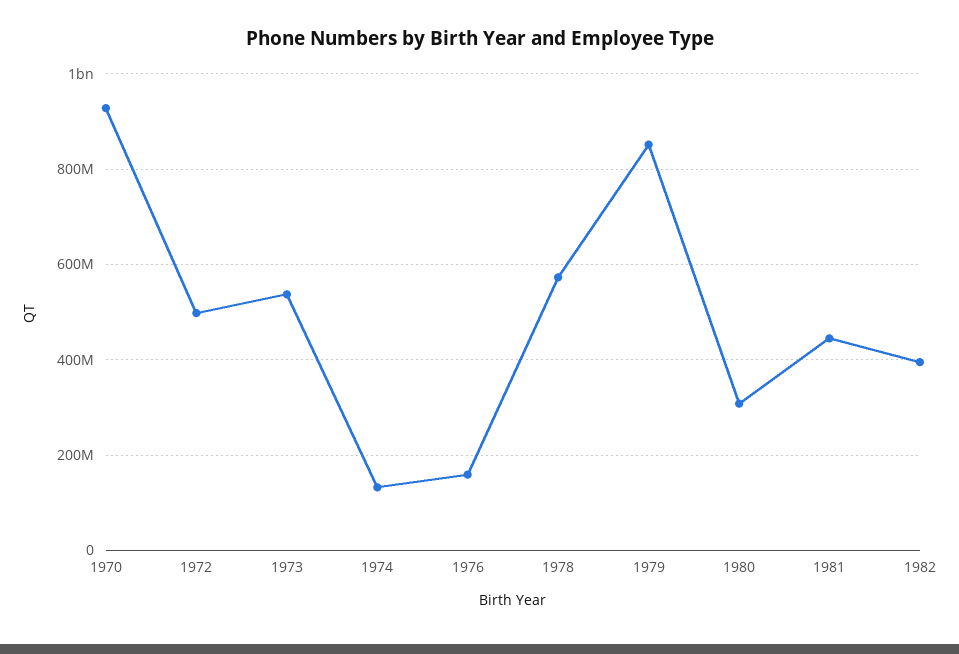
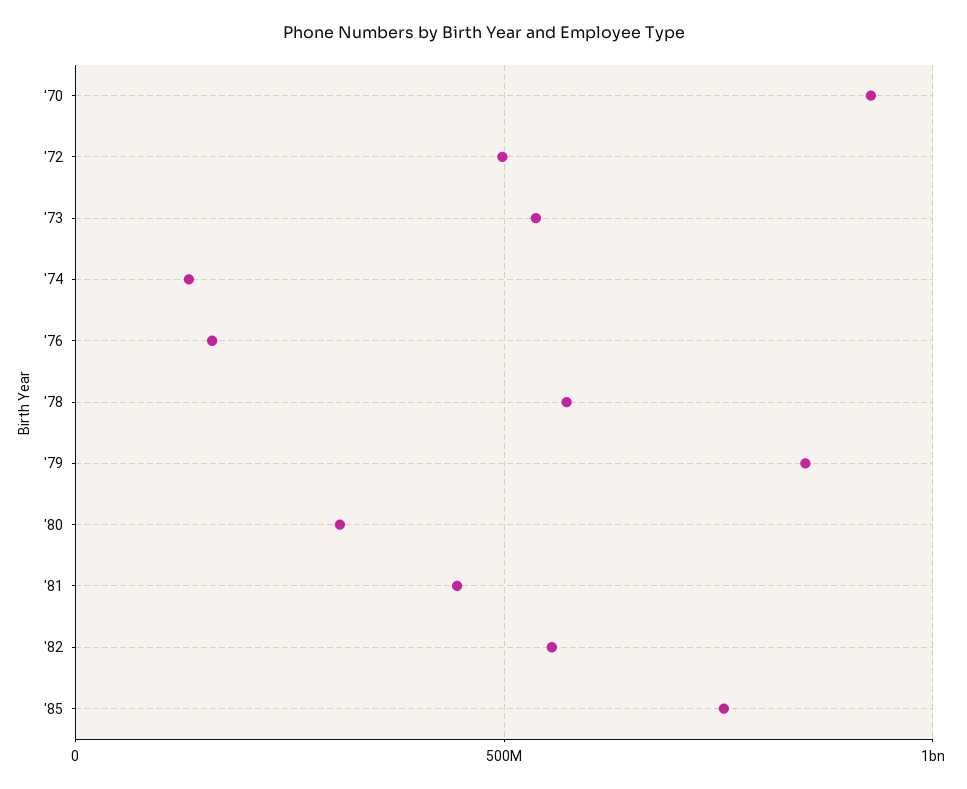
1982: 400000000 -> 550000000
'85: none -> 750000000

